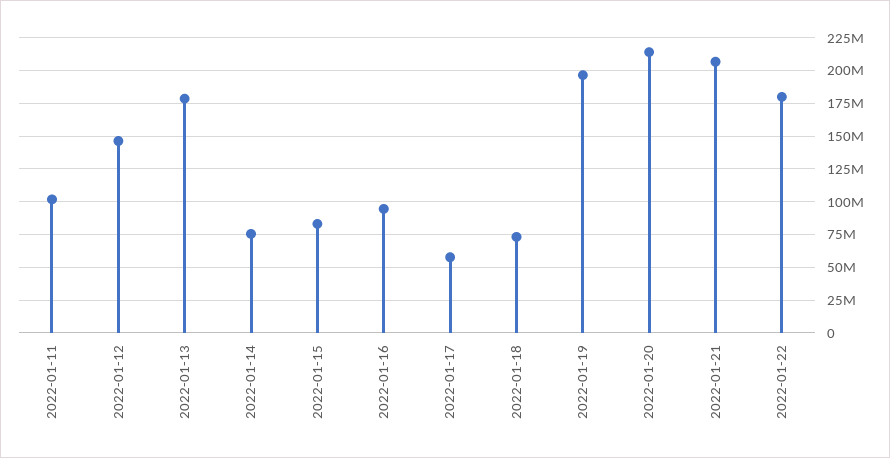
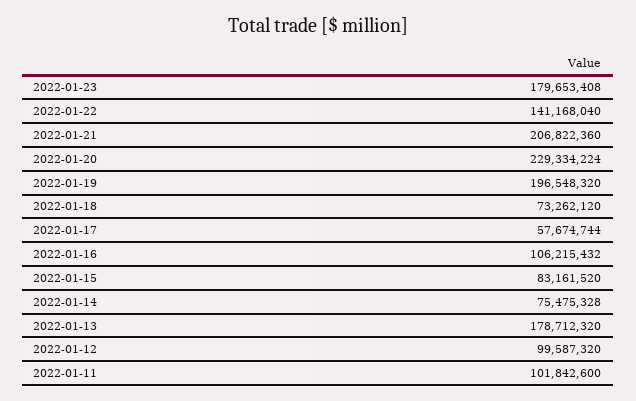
2022-01-12: 145000000 -> 99587320
2022-01-16: 95000000 -> 106215432
2022-01-20: 215000000 -> 229334224
2022-01-22: 180000000 -> 141168040
2022-01-23: none -> 179653408

